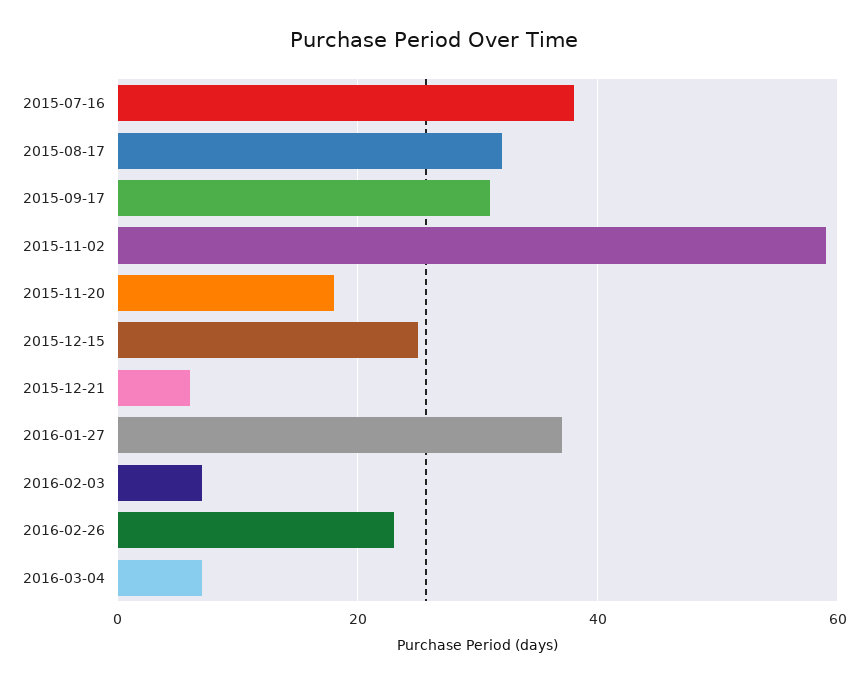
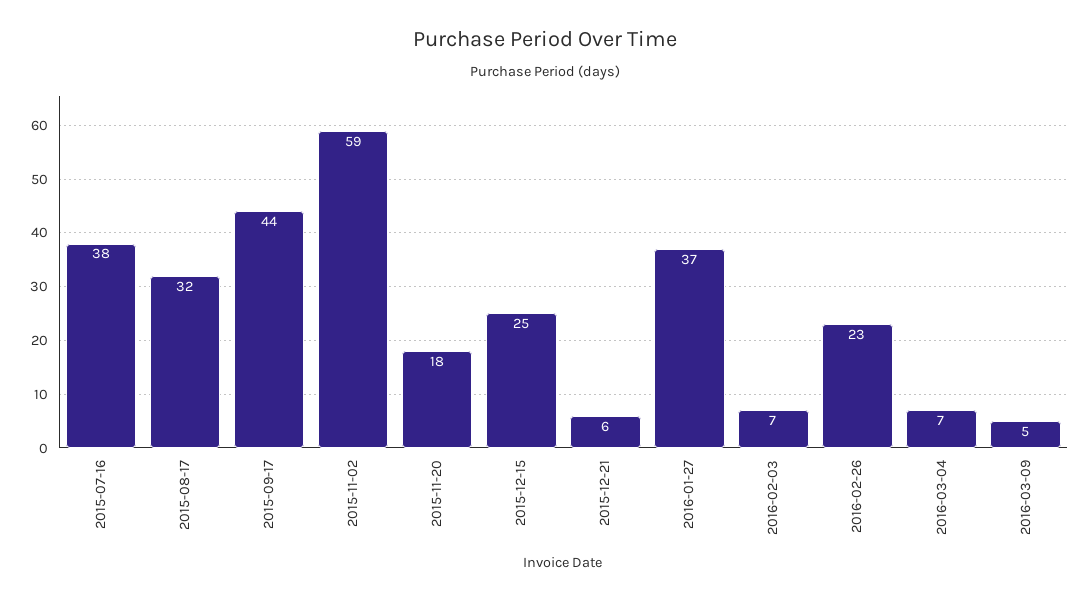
2015-09-17: 30 -> 44
2016-03-09: none -> 5

